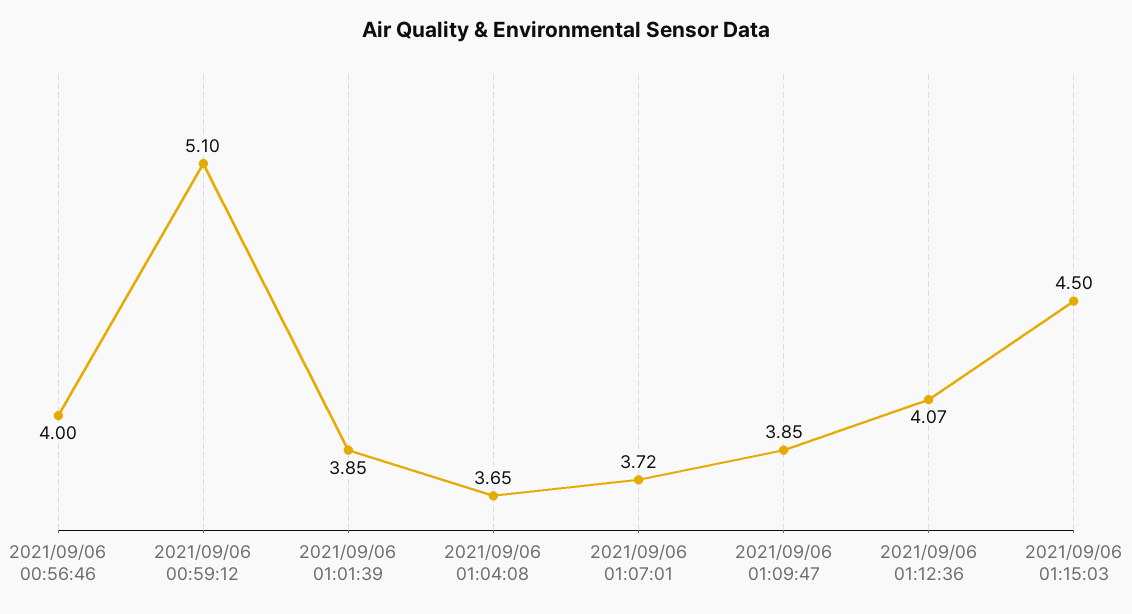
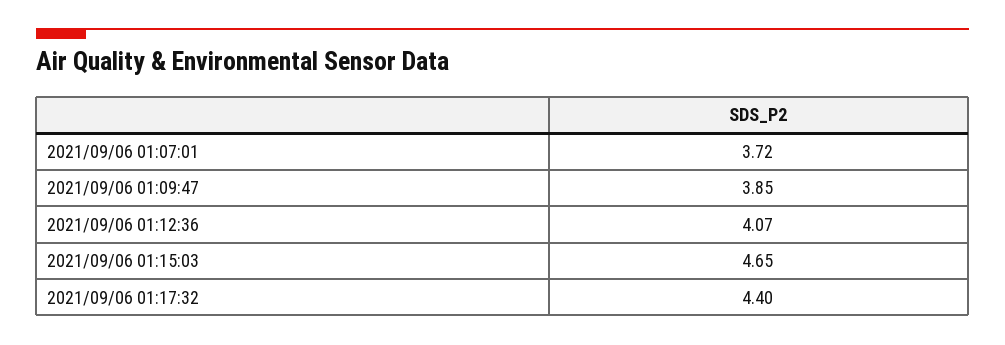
2021/09/06 00:56:46: 4 -> none
2021/09/06 00:59:12: 5.1 -> none
2021/09/06 01:01:39: 3.85 -> none
2021/09/06 01:04:08: 3.65 -> none
2021/09/06 01:15:03: 4.5 -> 4.65
2021/09/06 01:17:32: none -> 4.4

